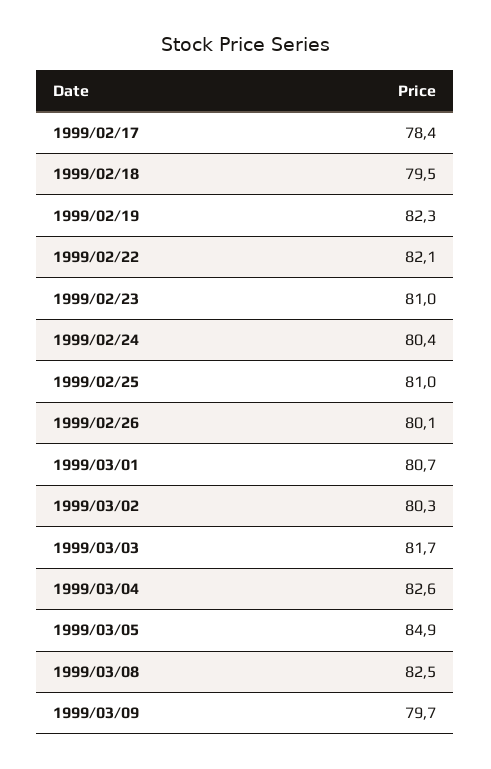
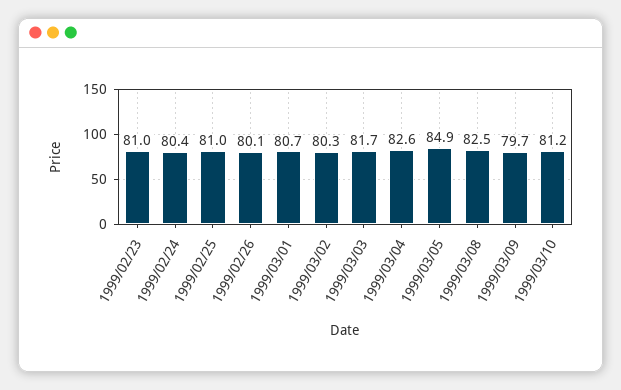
1999/02/17: 78.4 -> none
1999/02/18: 79.5 -> none
1999/02/19: 82.3 -> none
1999/02/22: 82.1 -> none
1999/03/10: none -> 81.2

